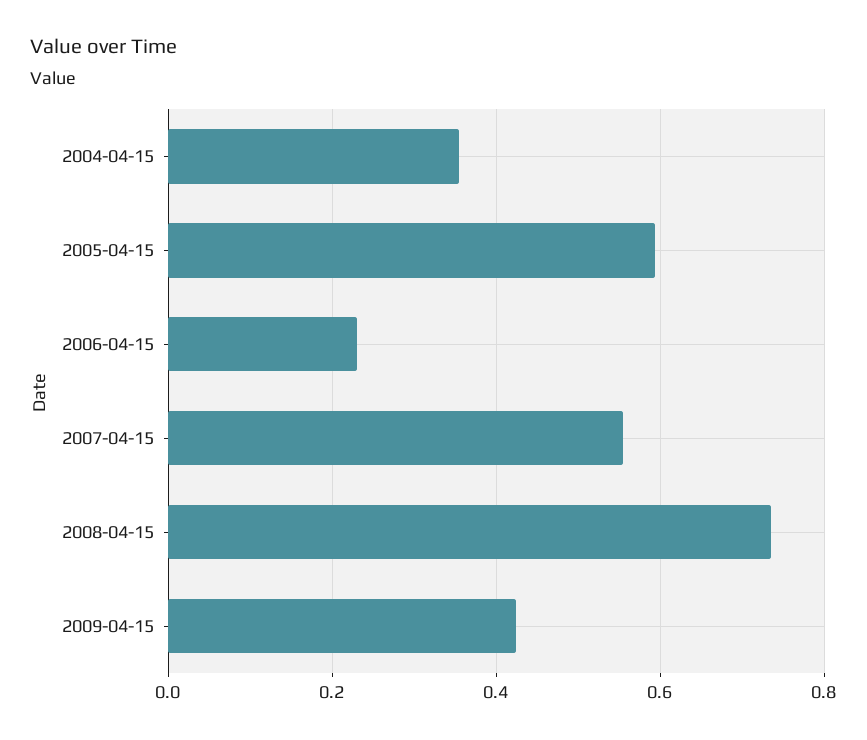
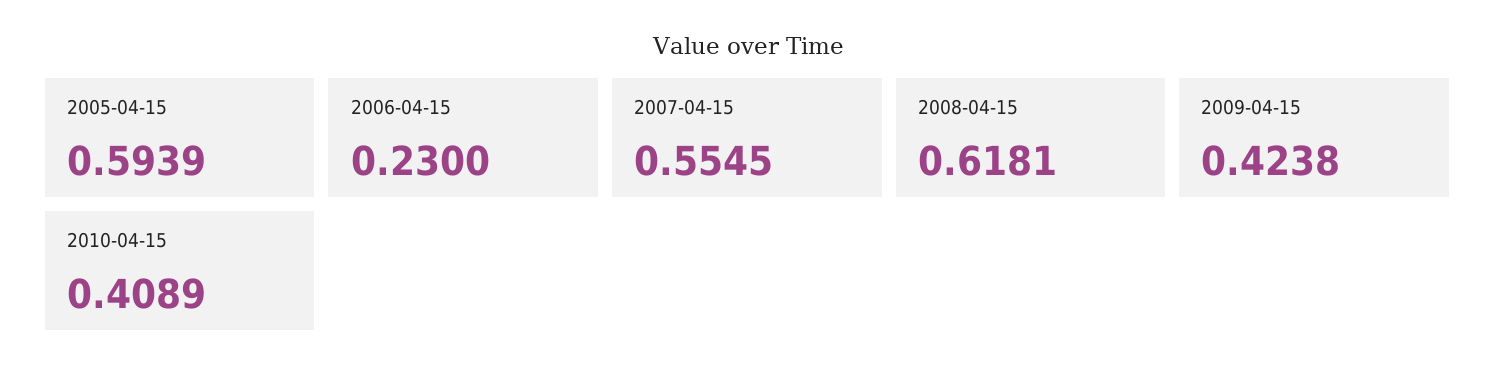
2004-04-15: 0.36 -> none
2008-04-15: 0.74 -> 0.6181
2010-04-15: none -> 0.4089

